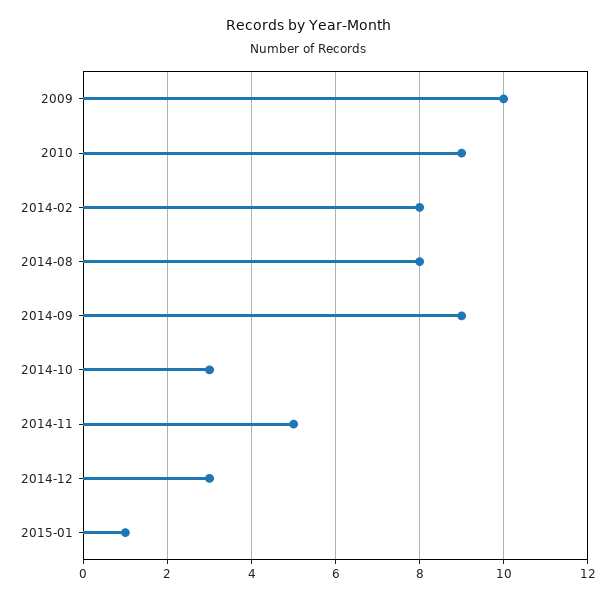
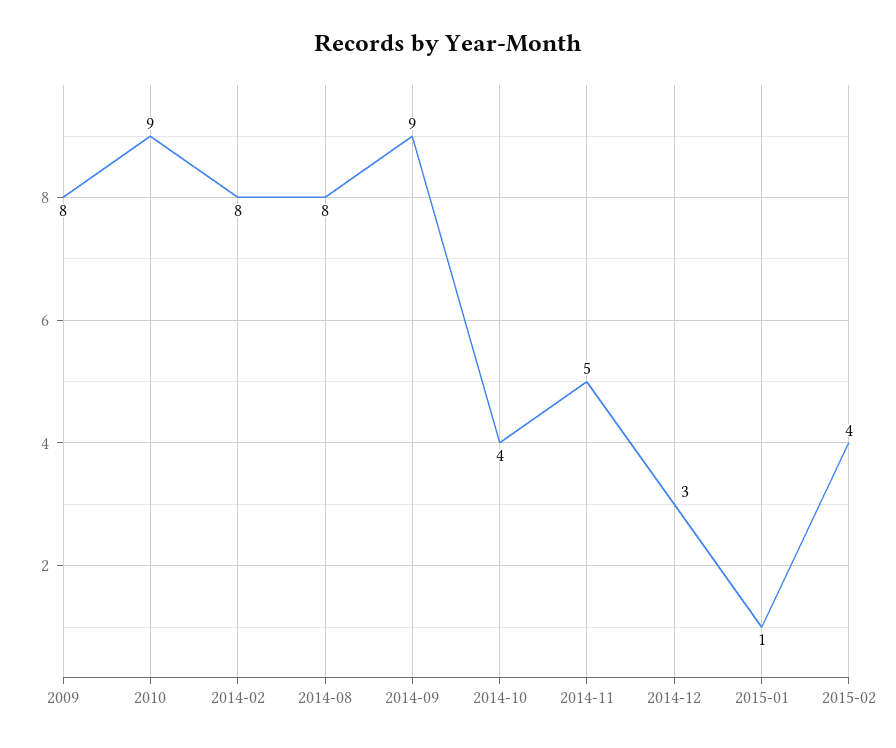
2009: 10 -> 8
2014-10: 3 -> 4
2015-02: none -> 4

